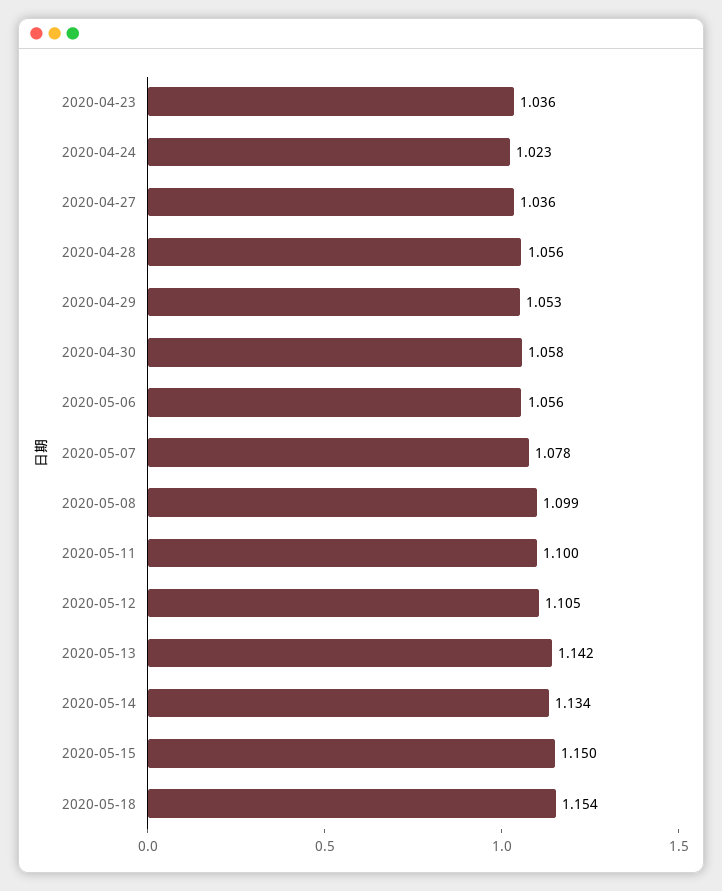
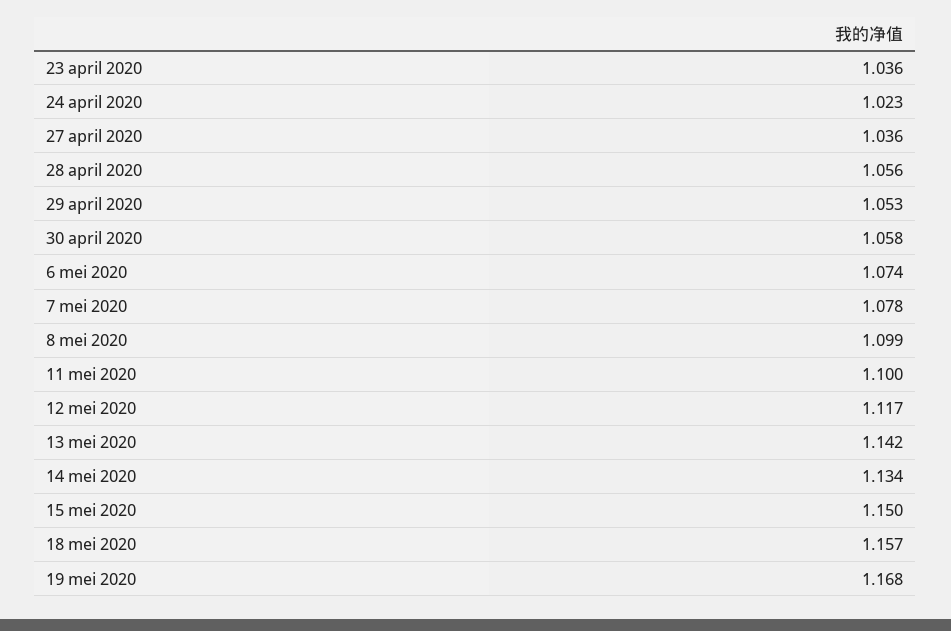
2020-05-06: 1.056 -> 1.074
2020-05-12: 1.105 -> 1.117
2020-05-18: 1.154 -> 1.157
19 mei 2020: none -> 1.168

